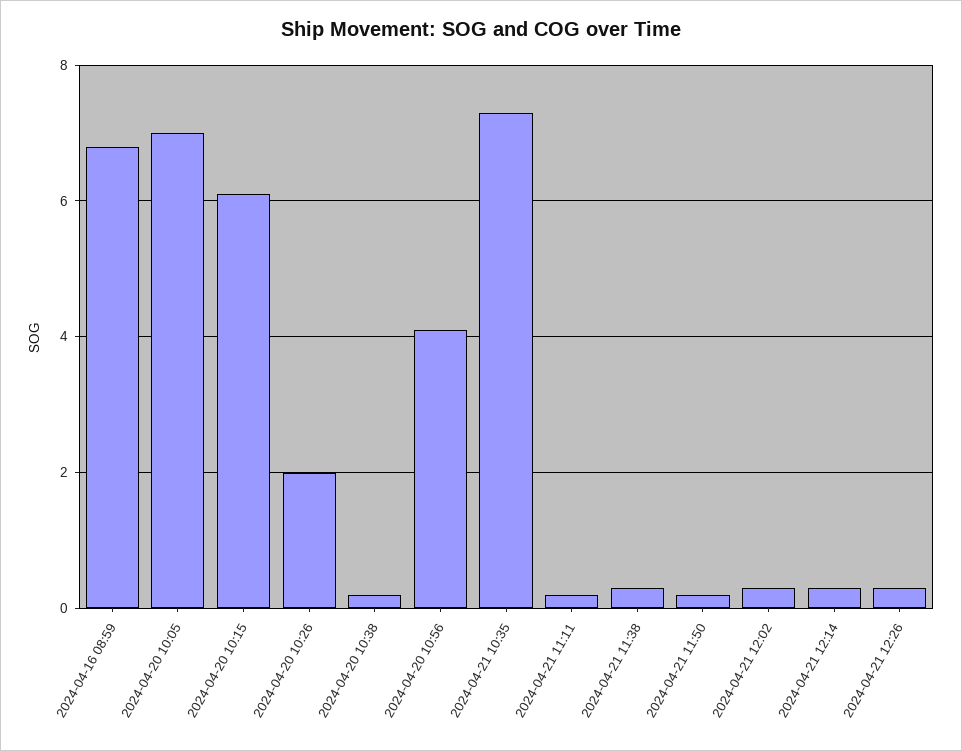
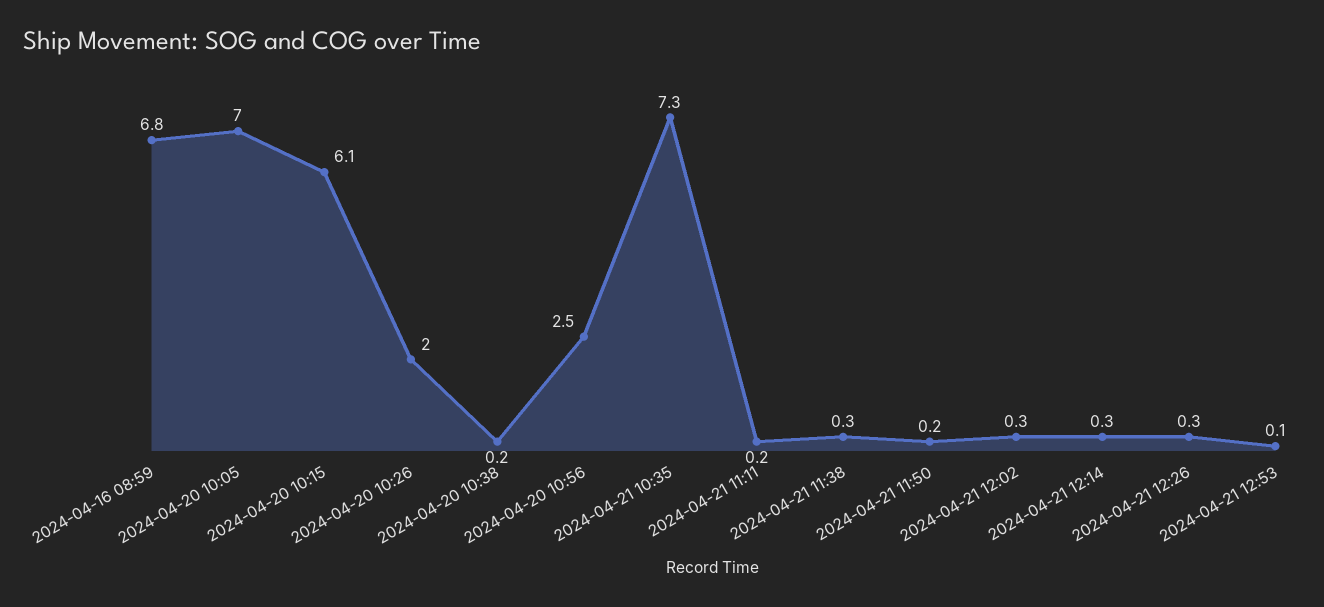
2024-04-20 10:56: 4 -> 2.5
2024-04-21 12:53: none -> 0.1

